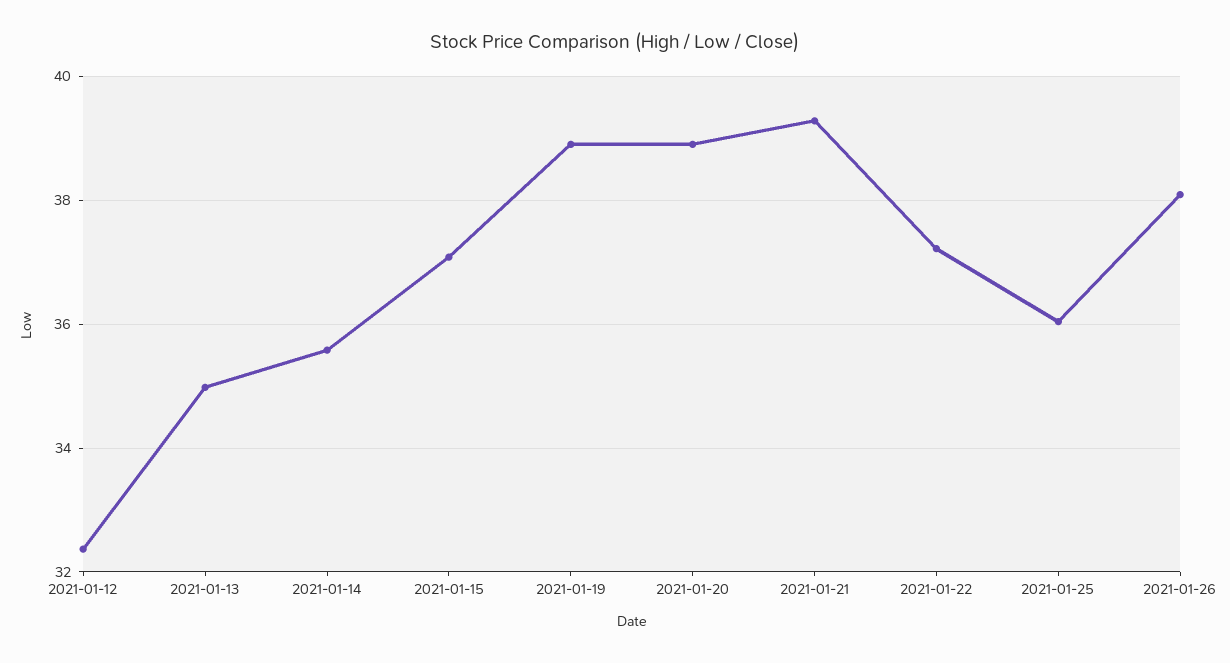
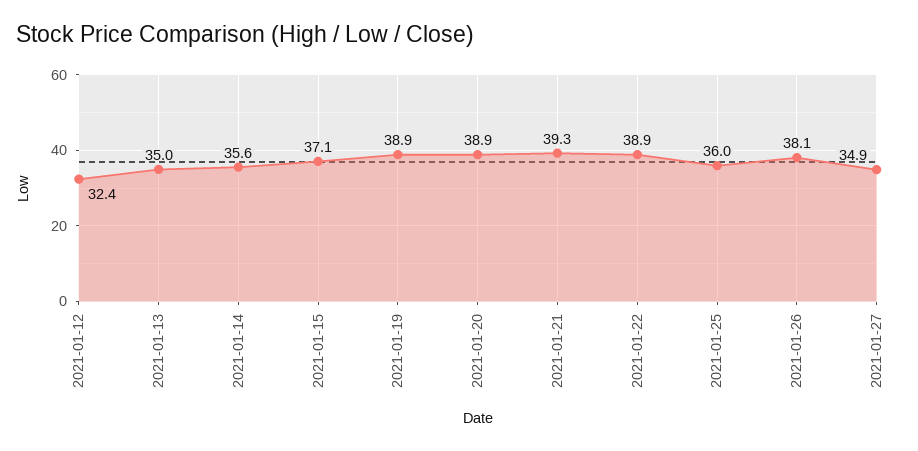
2021-01-22: 37.2 -> 38.9
2021-01-27: none -> 34.9

